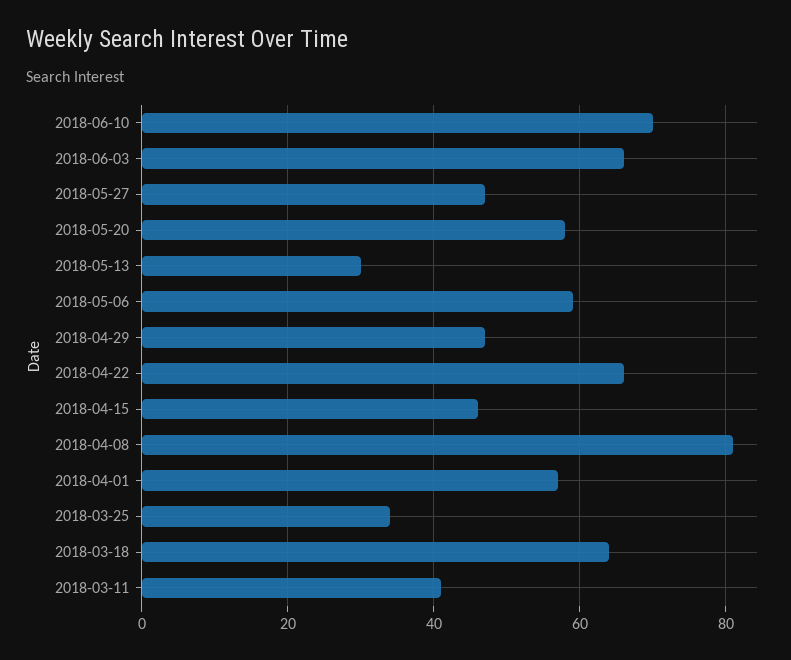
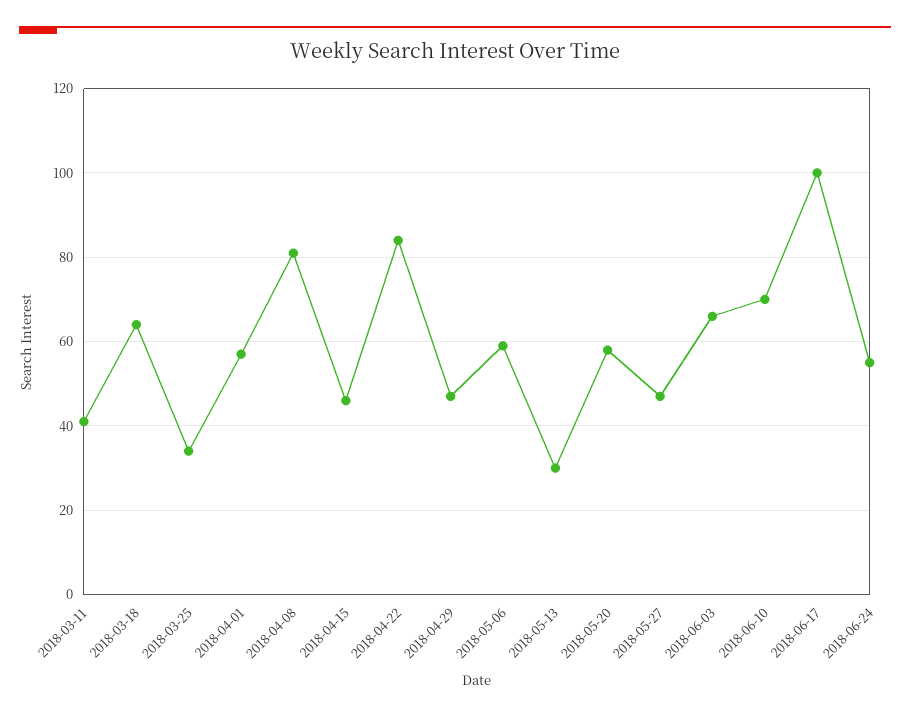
2018-04-22: 65 -> 85
2018-06-17: none -> 100
2018-06-24: none -> 55

